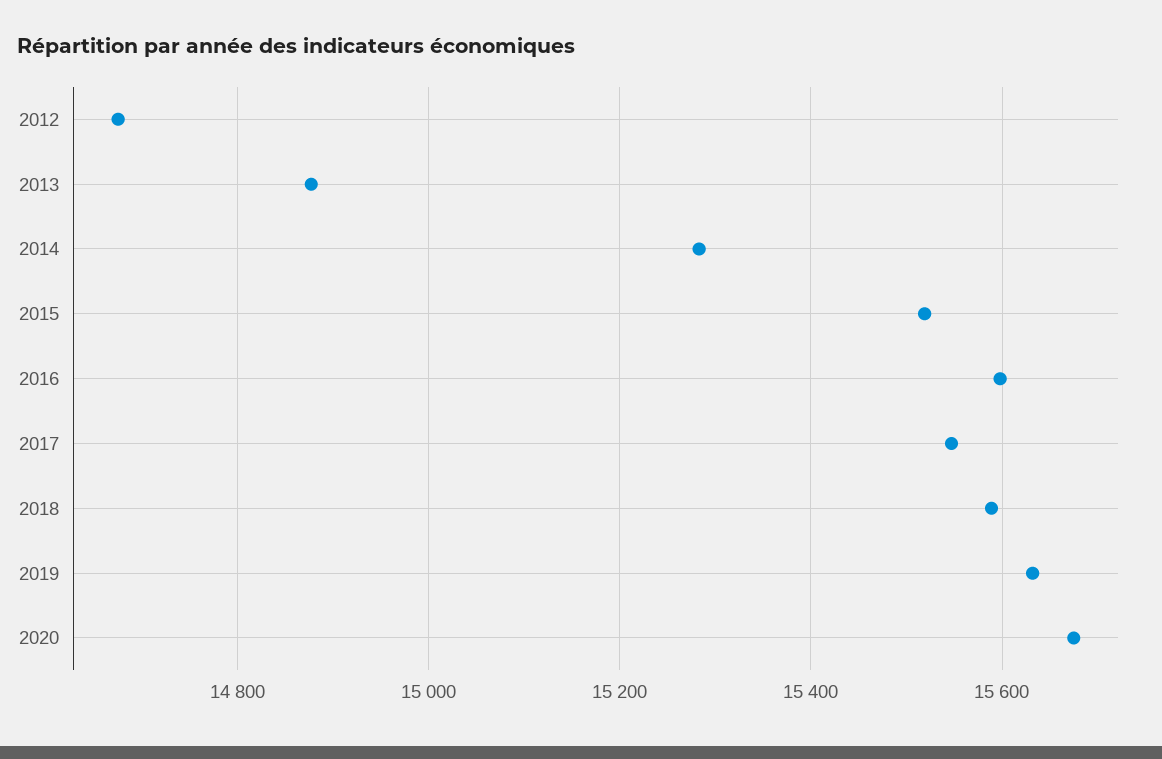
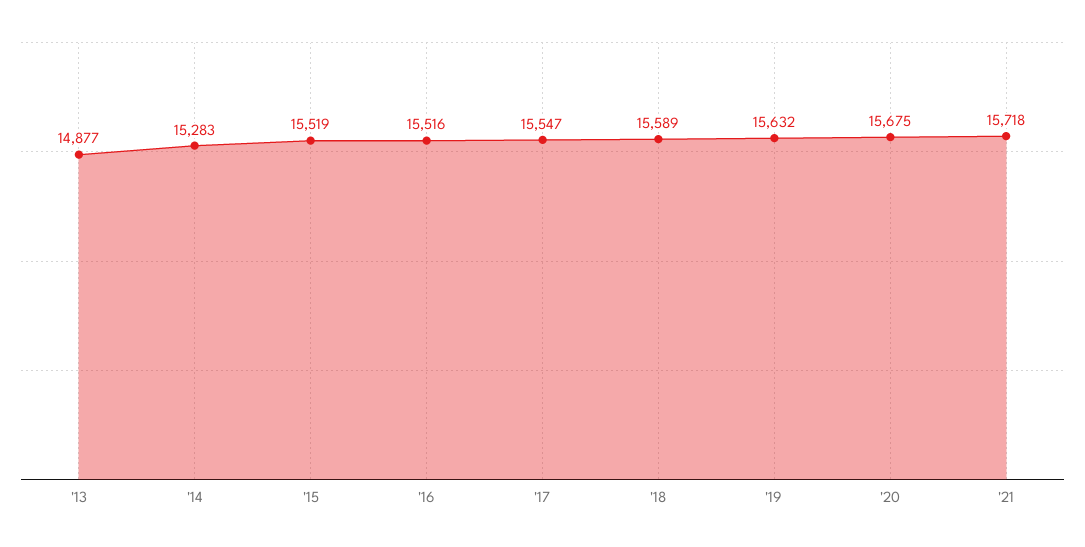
2012: 14680 -> none
2016: 15600 -> 15516
'21: none -> 15718

